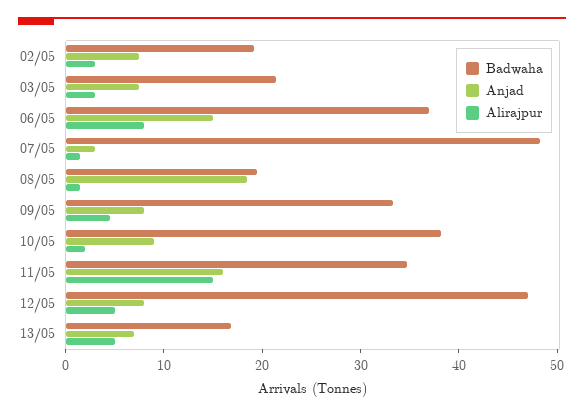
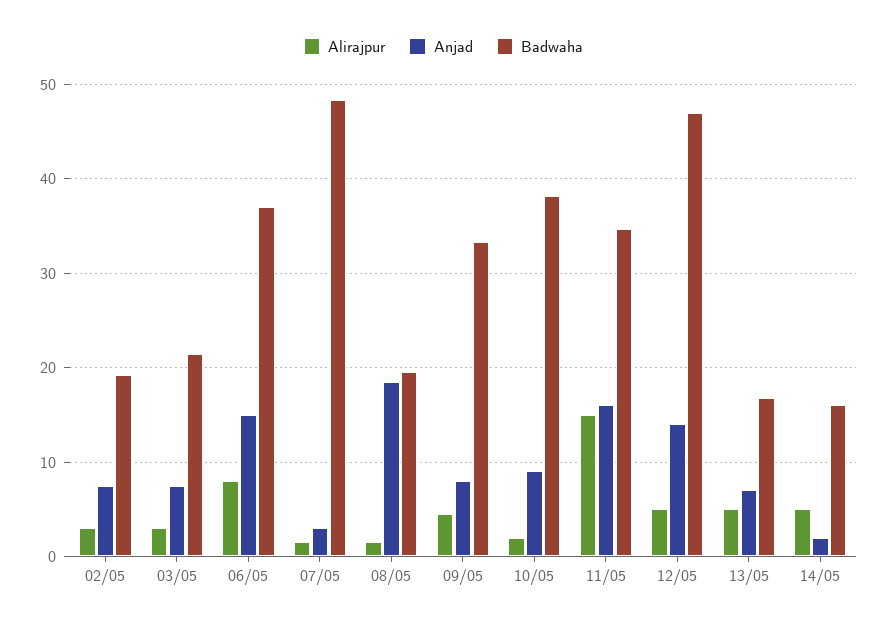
Anjad, 12/05: 8 -> 14
Alirajpur, 14/05: none -> 5
Anjad, 14/05: none -> 2
Badwaha, 14/05: none -> 16

